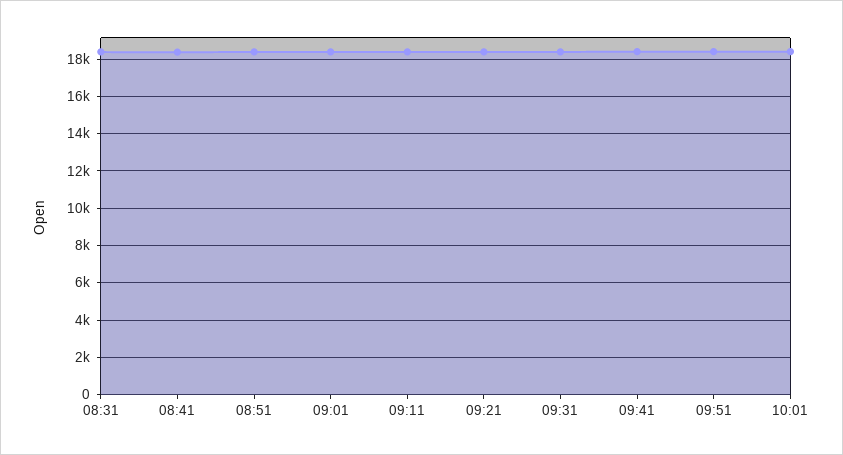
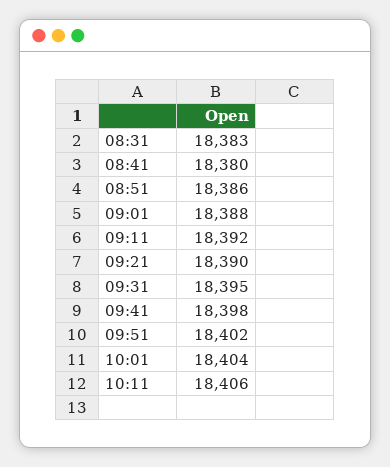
10:11: none -> 18406

